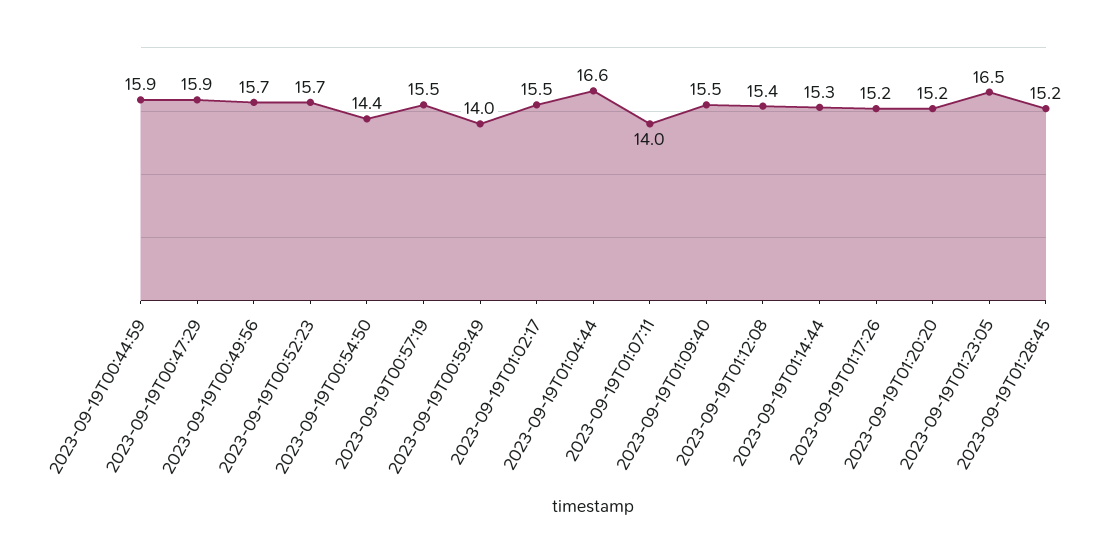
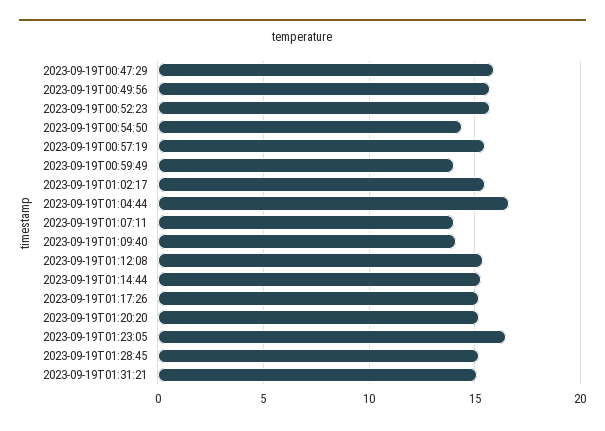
2023-09-19T00:44:59: 15.9 -> none
2023-09-19T01:09:40: 15.5 -> 14
2023-09-19T01:31:21: none -> 15

